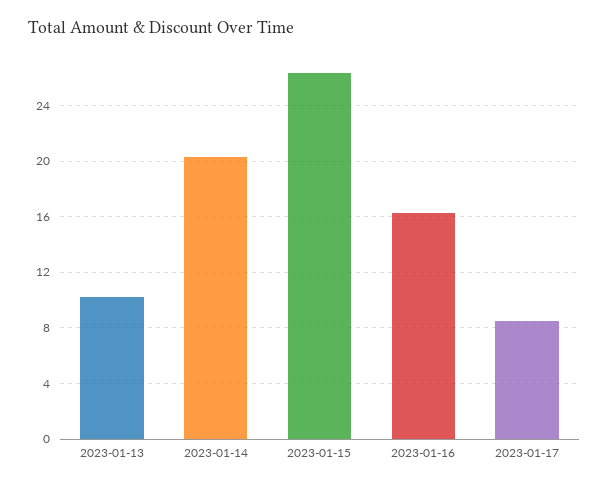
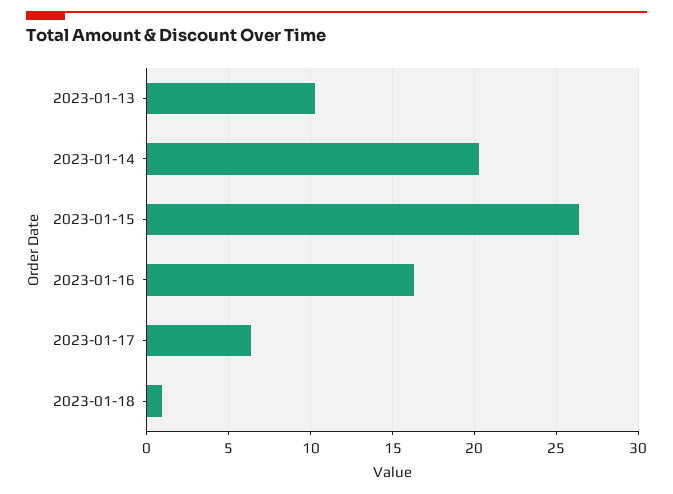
2023-01-17: 8.5 -> 6.5
2023-01-18: none -> 1

